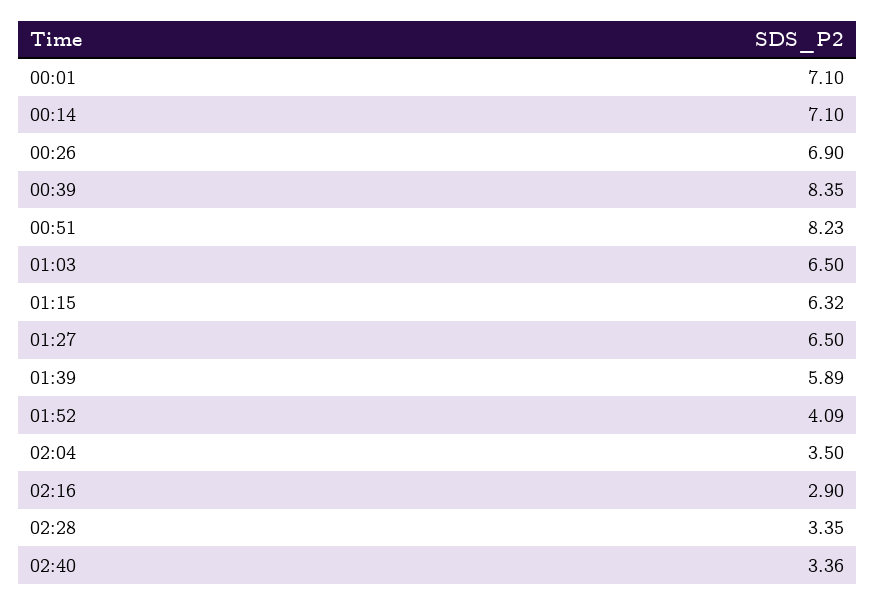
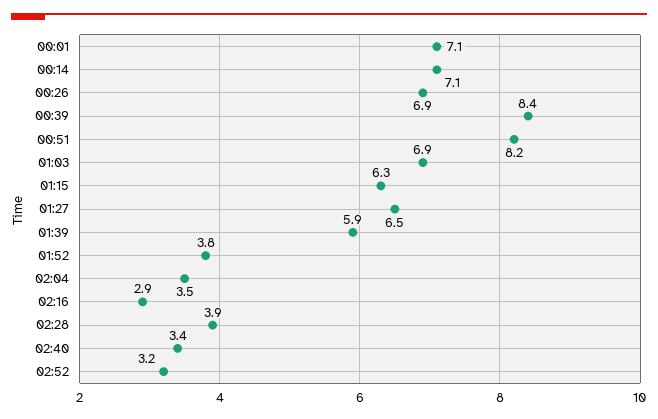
01:03: 6.5 -> 6.9
01:52: 4.09 -> 3.8
02:28: 3.35 -> 3.9
02:52: none -> 3.2

